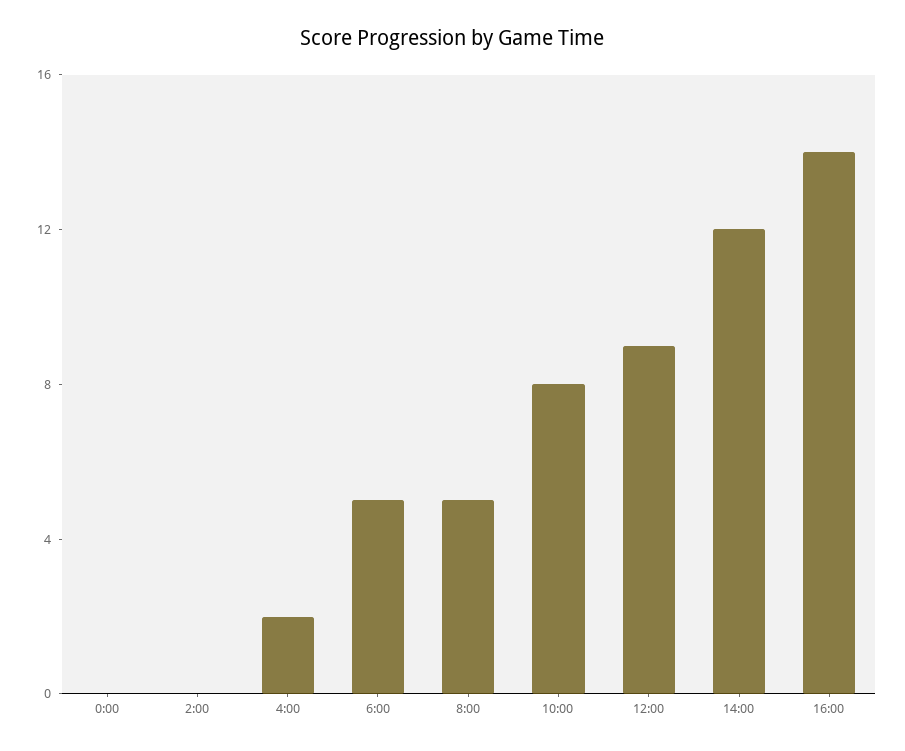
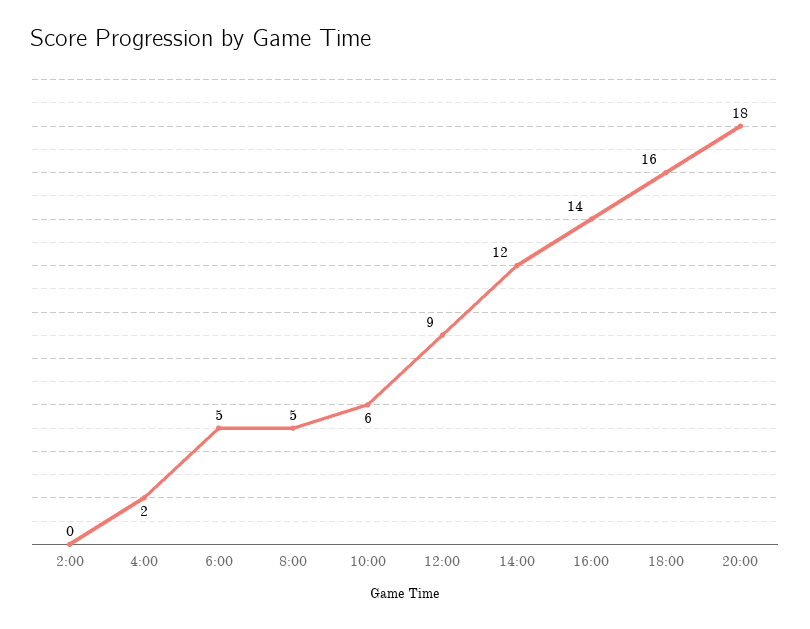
0:00: 0 -> none
10:00: 8 -> 6
18:00: none -> 16
20:00: none -> 18

